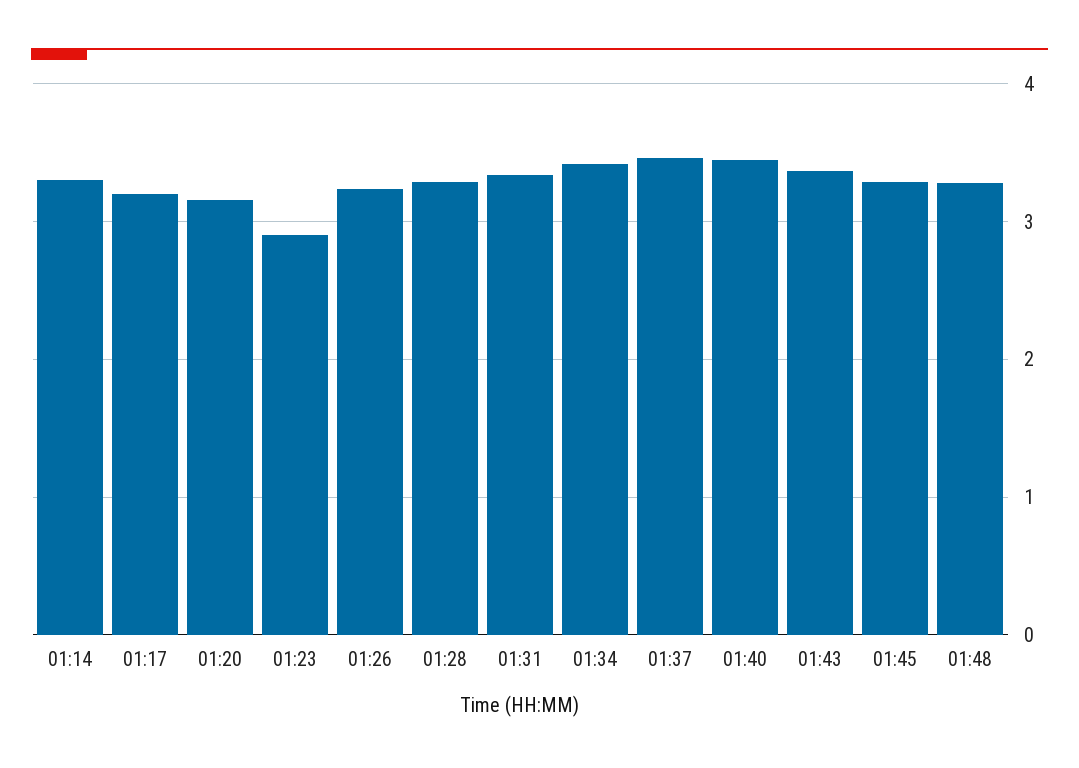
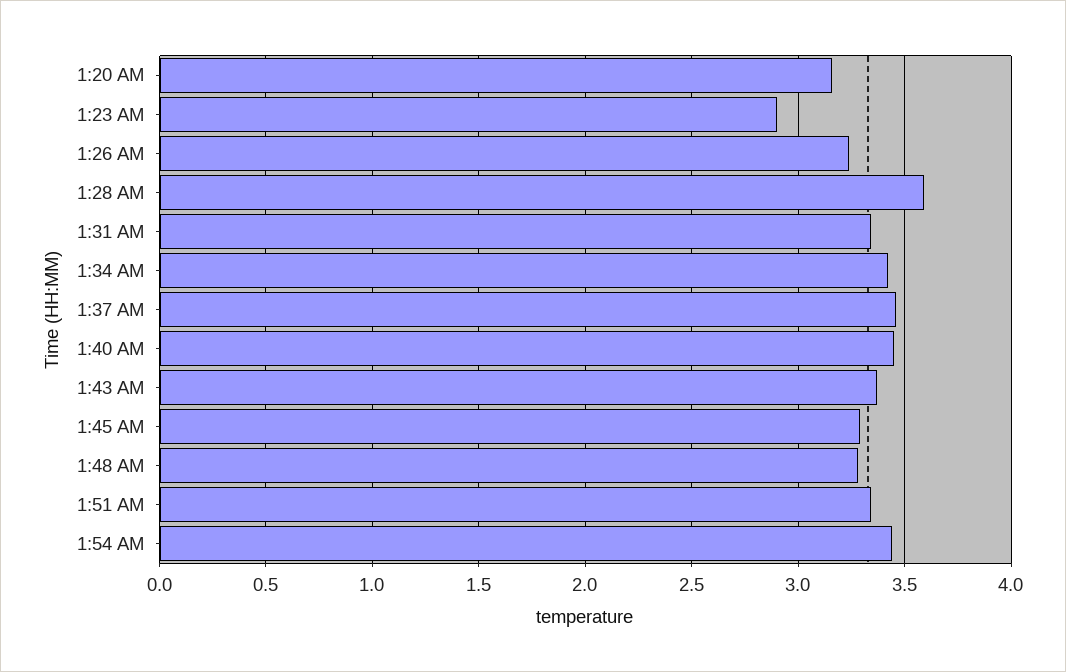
01:14: 3.3 -> none
01:17: 3.2 -> none
01:28: 3.3 -> 3.6
1:51 AM: none -> 3.35
1:54 AM: none -> 3.45

